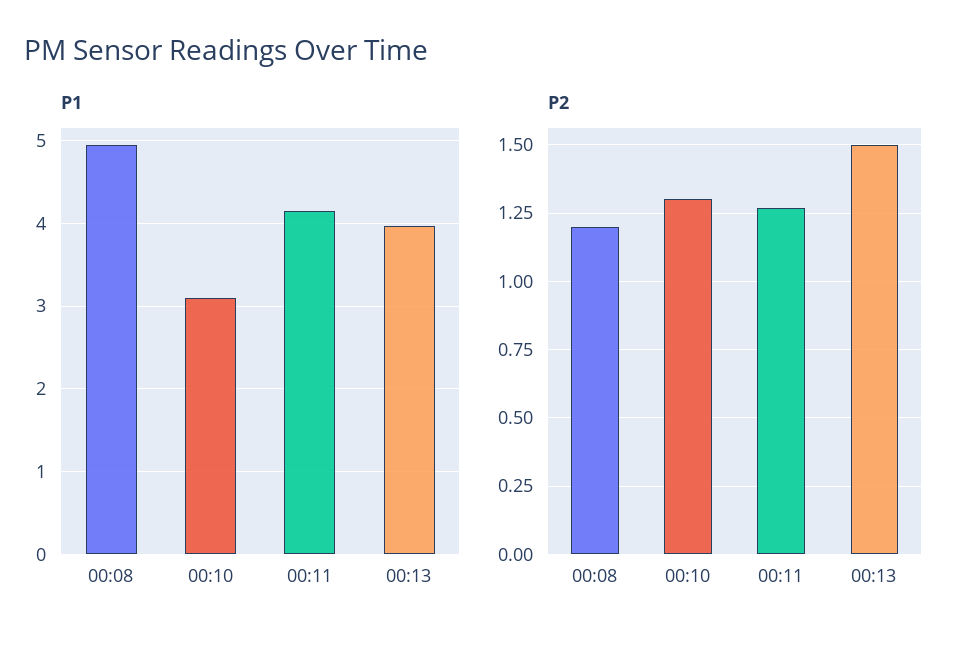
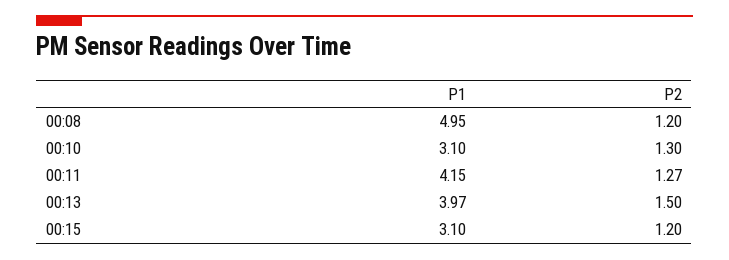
P1, 00:15: none -> 3.1
P2, 00:15: none -> 1.2

